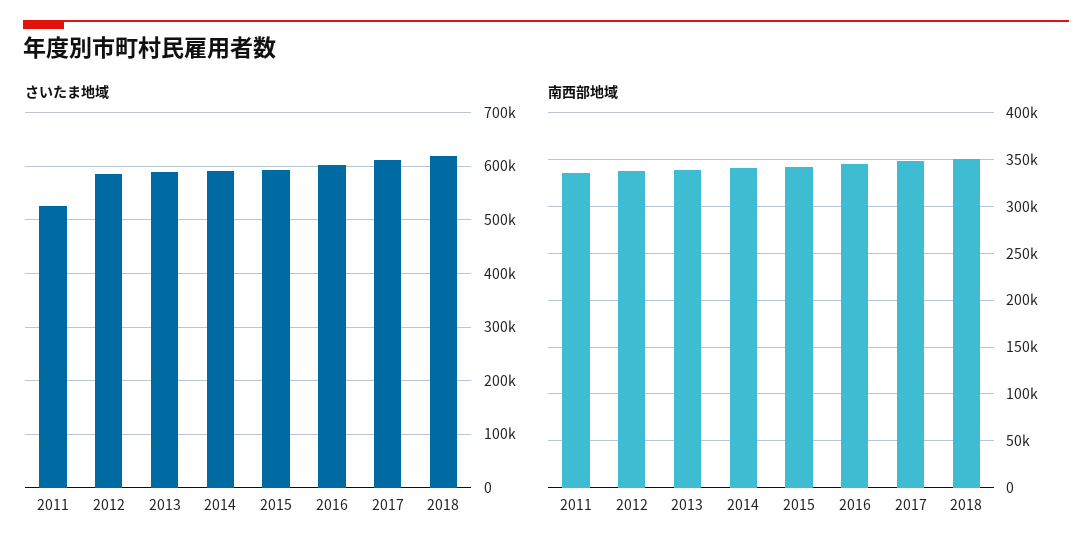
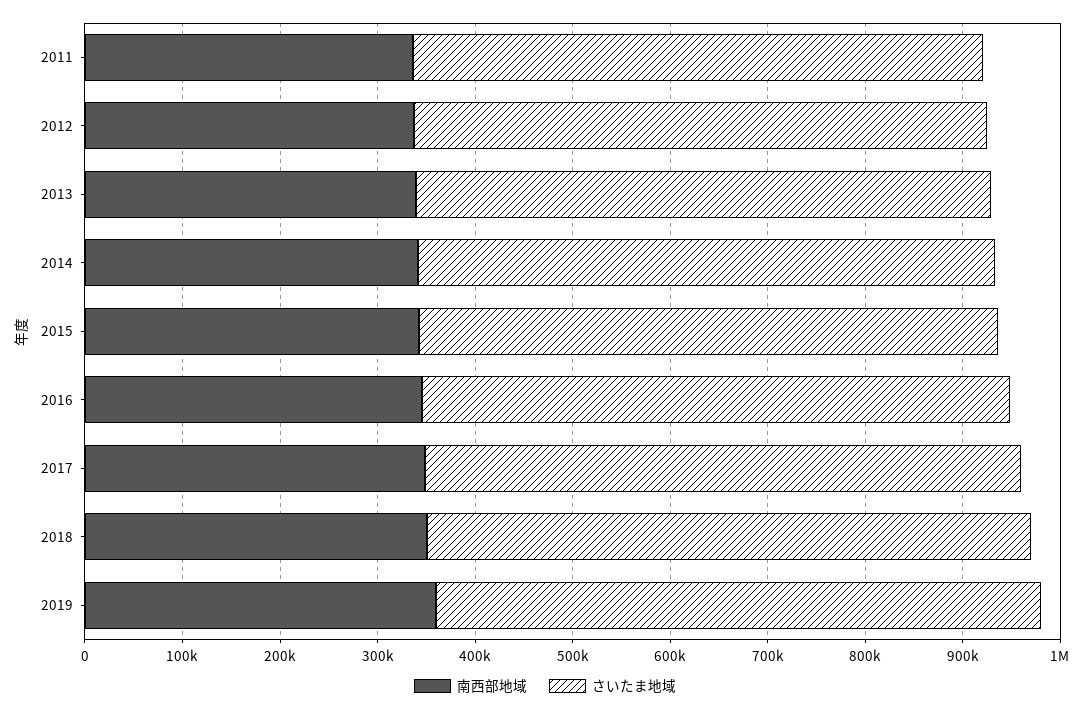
さいたま地域, 2011: 520000 -> 580000
南西部地域, 2019: none -> 360000
さいたま地域, 2019: none -> 620000

